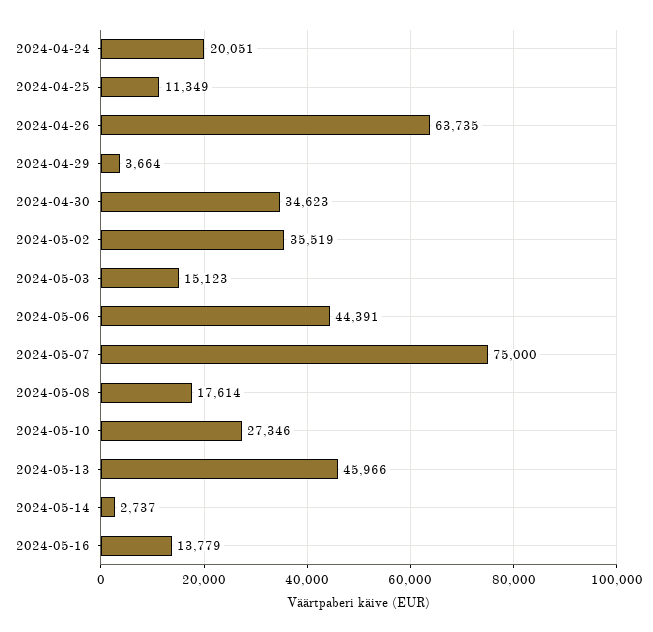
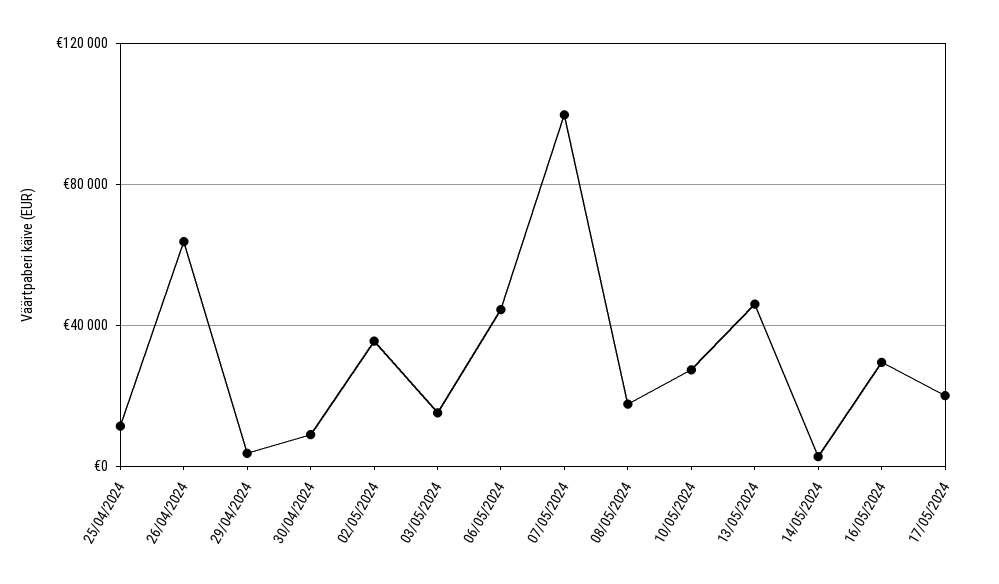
2024-04-24: 20051 -> none
2024-04-30: 34623 -> 10000
2024-05-07: 75000 -> 100000
2024-05-16: 13779 -> 30000
17/05/2024: none -> 20000

